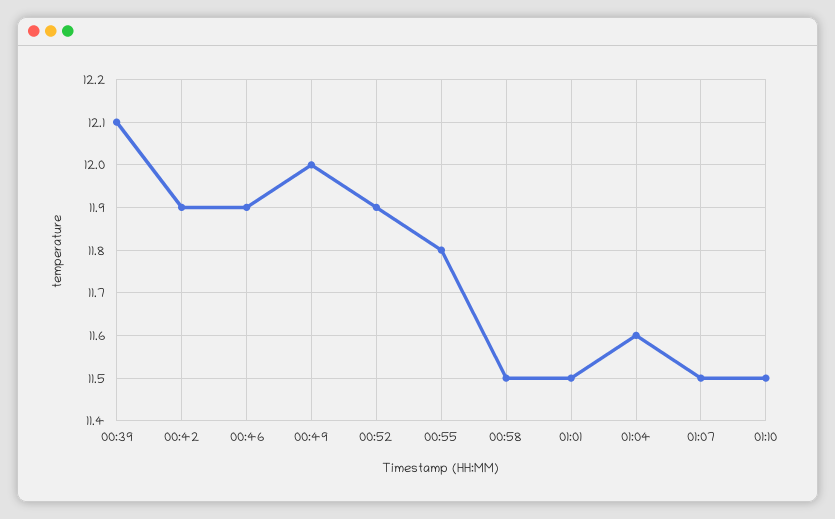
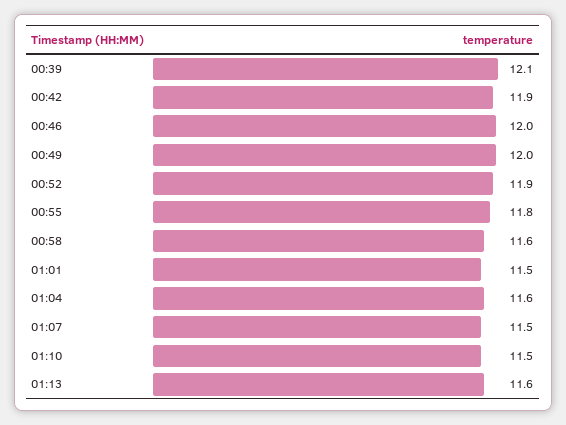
00:46: 11.9 -> 12
00:58: 11.5 -> 11.6
01:13: none -> 11.6

